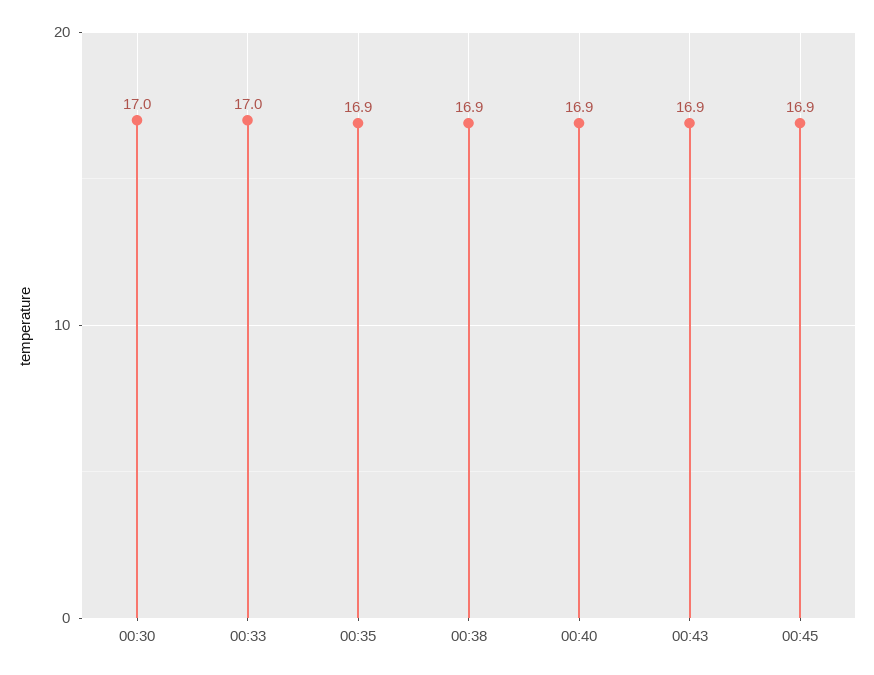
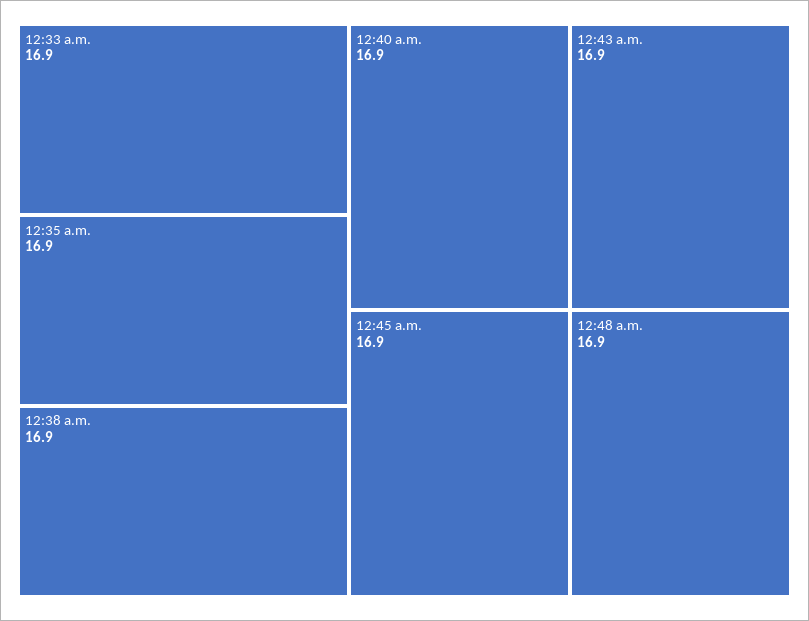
00:30: 17 -> none
00:33: 17 -> 16.9
12:48 a.m.: none -> 16.9

